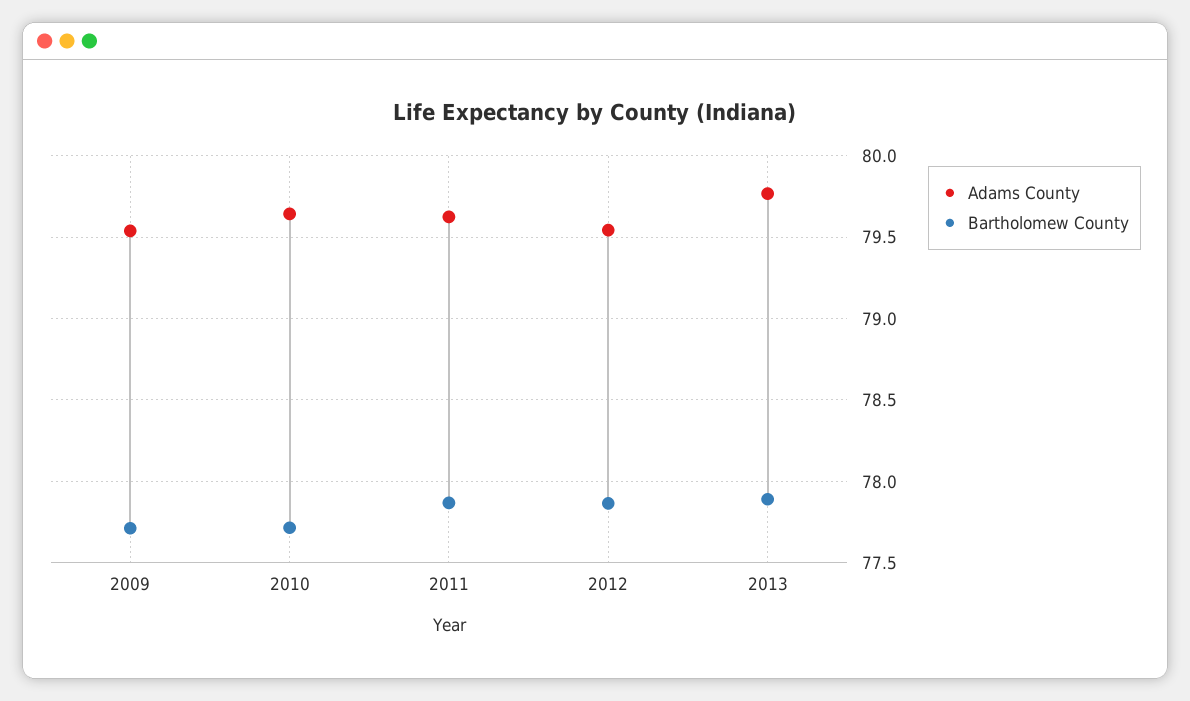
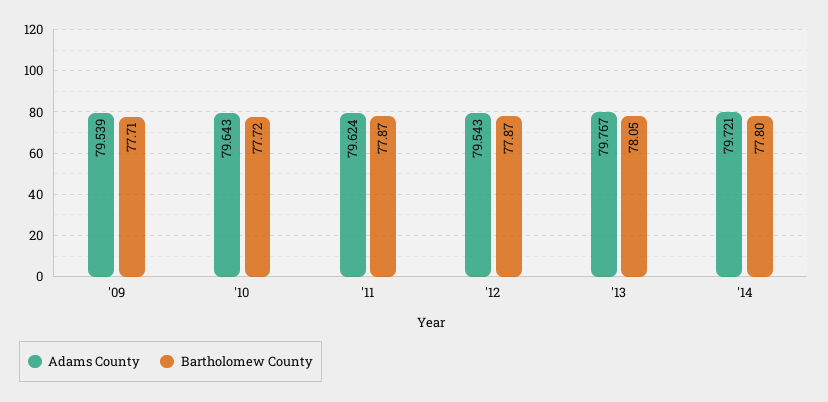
Bartholomew County, 2013: 77.9 -> 78.05
Adams County, '14: none -> 79.721
Bartholomew County, '14: none -> 77.8

